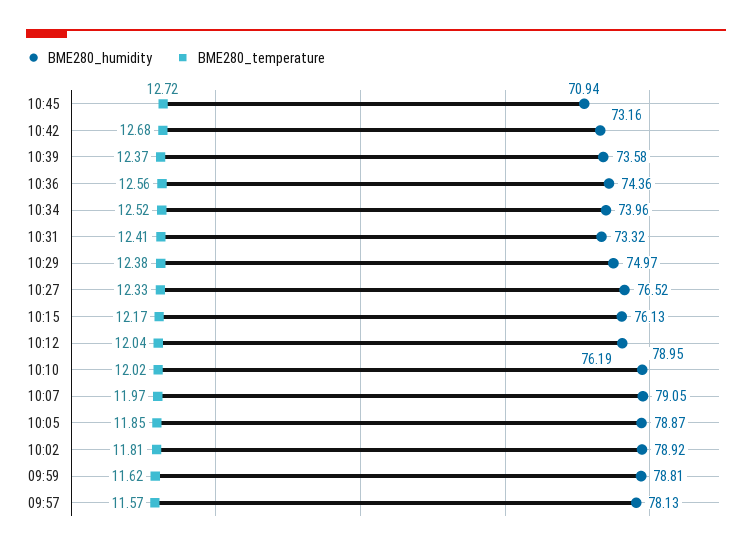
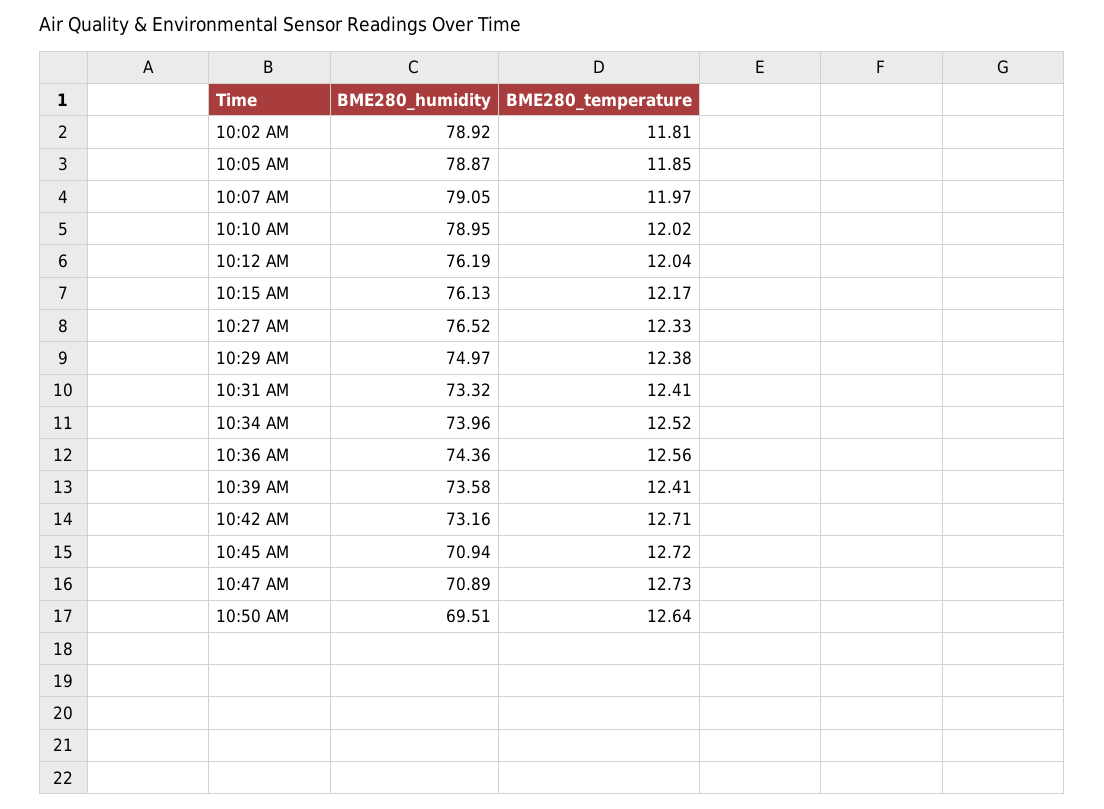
BME280_temperature, 10:42: 12.68 -> 12.71
BME280_temperature, 10:39: 12.37 -> 12.41
BME280_humidity, 09:59: 78.81 -> none
BME280_temperature, 09:59: 11.62 -> none
BME280_humidity, 09:57: 78.13 -> none
BME280_temperature, 09:57: 11.57 -> none
BME280_humidity, 10:47 AM: none -> 70.89
BME280_temperature, 10:47 AM: none -> 12.73
BME280_humidity, 10:50 AM: none -> 69.51
BME280_temperature, 10:50 AM: none -> 12.64

